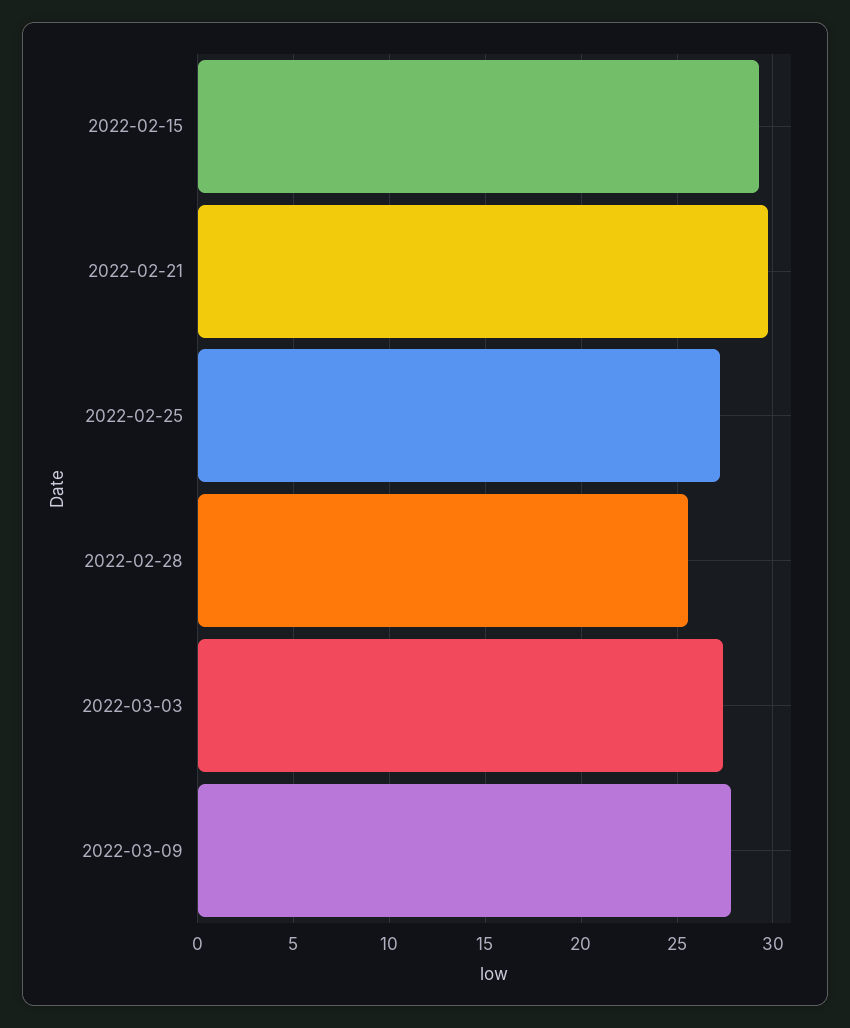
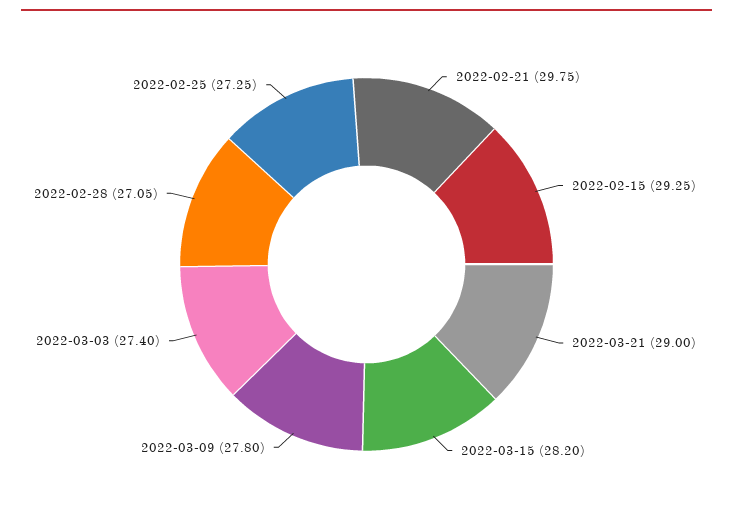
2022-02-28: 25.5 -> 27.05
2022-03-21: none -> 29
2022-03-15: none -> 28.2

